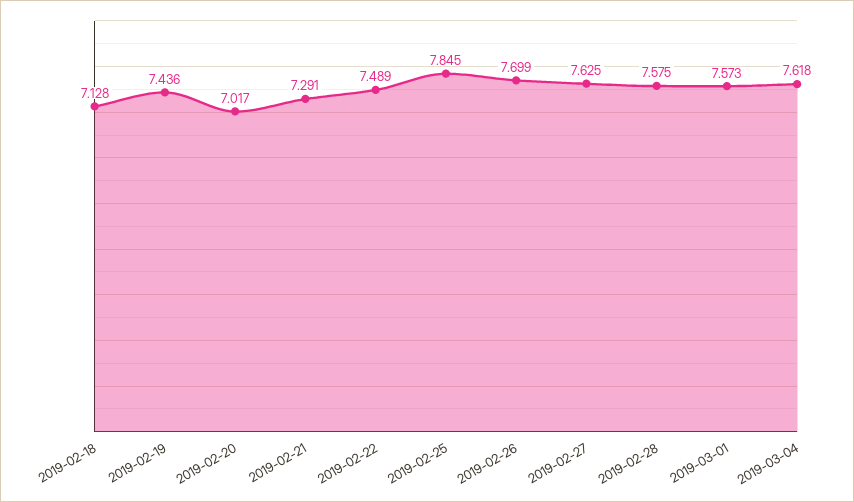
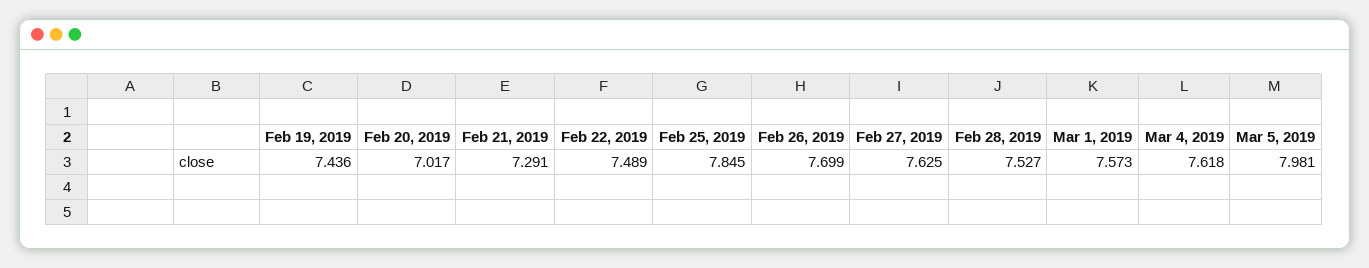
2019-02-18: 7.128 -> none
2019-02-28: 7.575 -> 7.527
Mar 5, 2019: none -> 7.981

